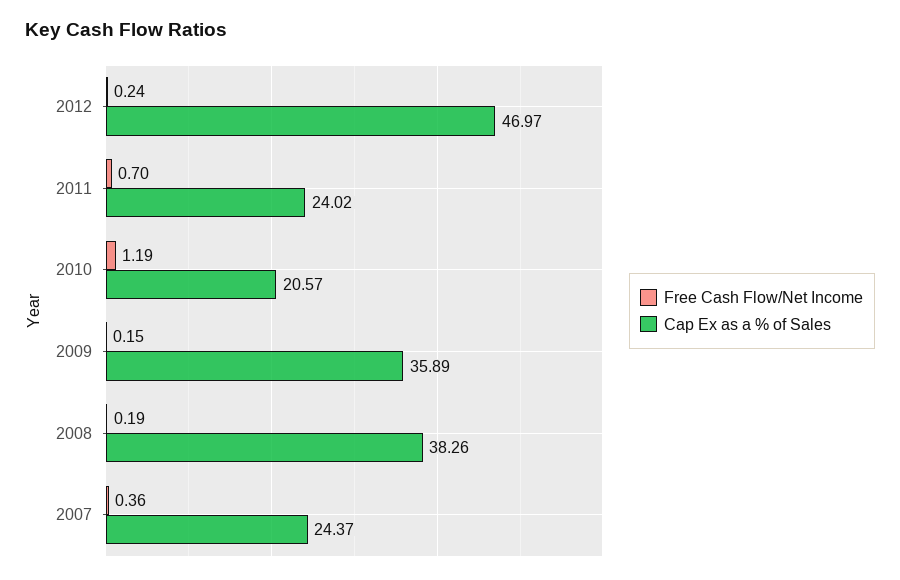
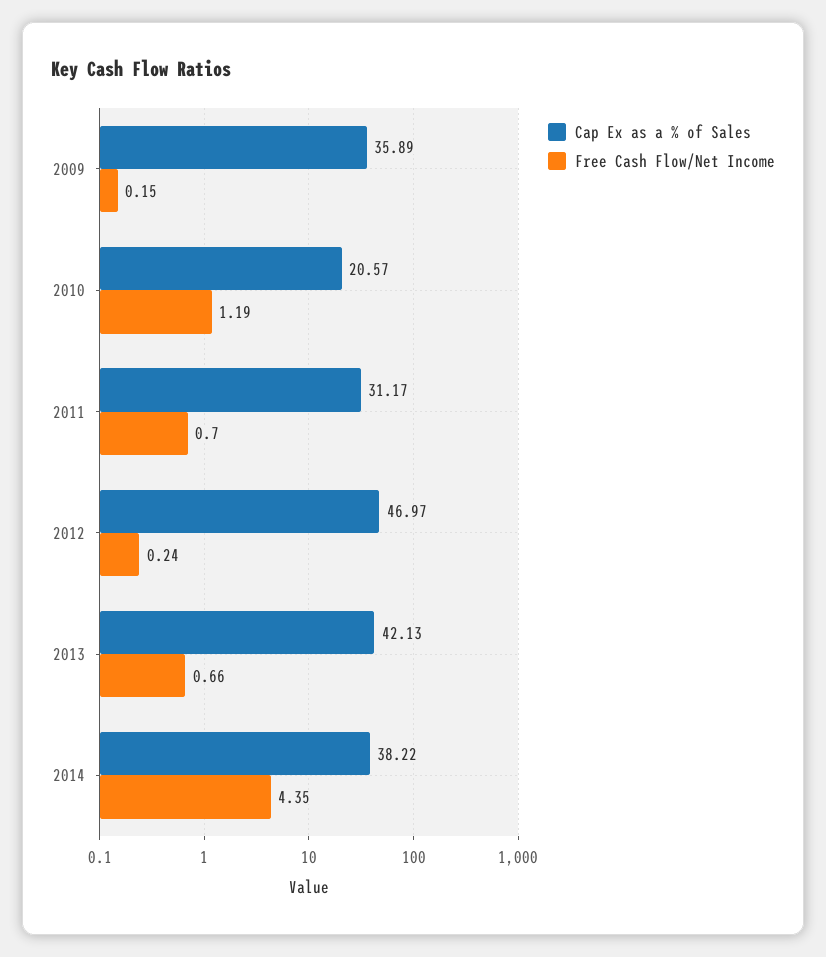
Cap Ex as a % of Sales, 2011: 24.02 -> 31.17
Free Cash Flow/Net Income, 2008: 0.19 -> none
Cap Ex as a % of Sales, 2008: 38.26 -> none
Free Cash Flow/Net Income, 2007: 0.36 -> none
Cap Ex as a % of Sales, 2007: 24.37 -> none
Cap Ex as a % of Sales, 2013: none -> 42.13
Free Cash Flow/Net Income, 2013: none -> 0.66
Cap Ex as a % of Sales, 2014: none -> 38.22
Free Cash Flow/Net Income, 2014: none -> 4.35

